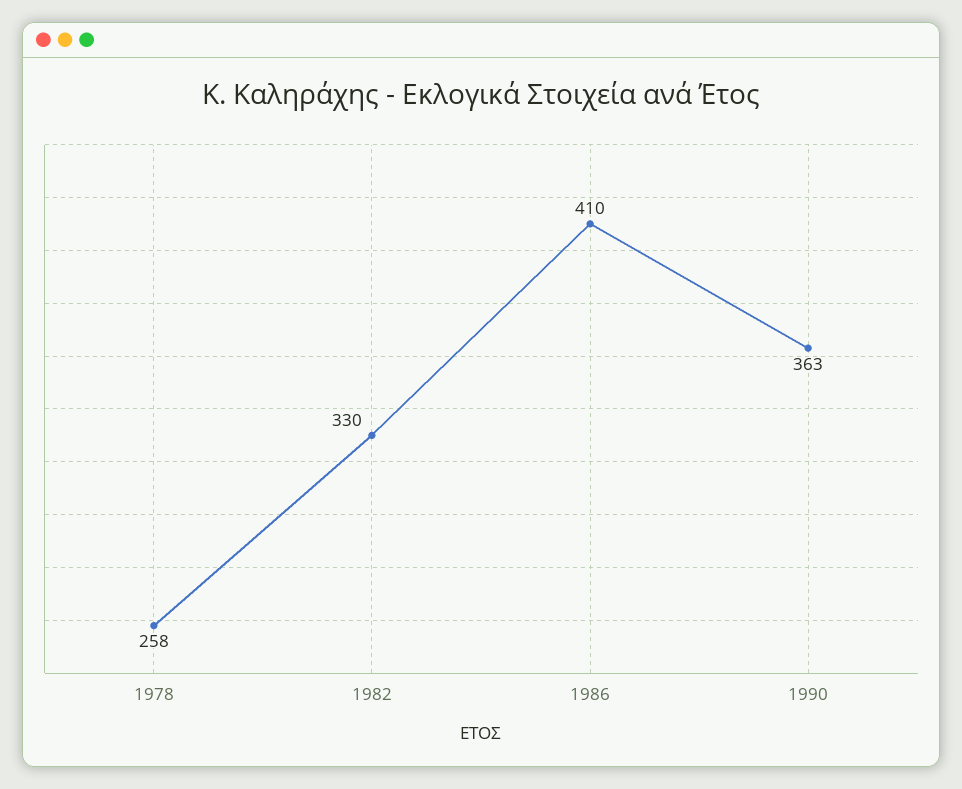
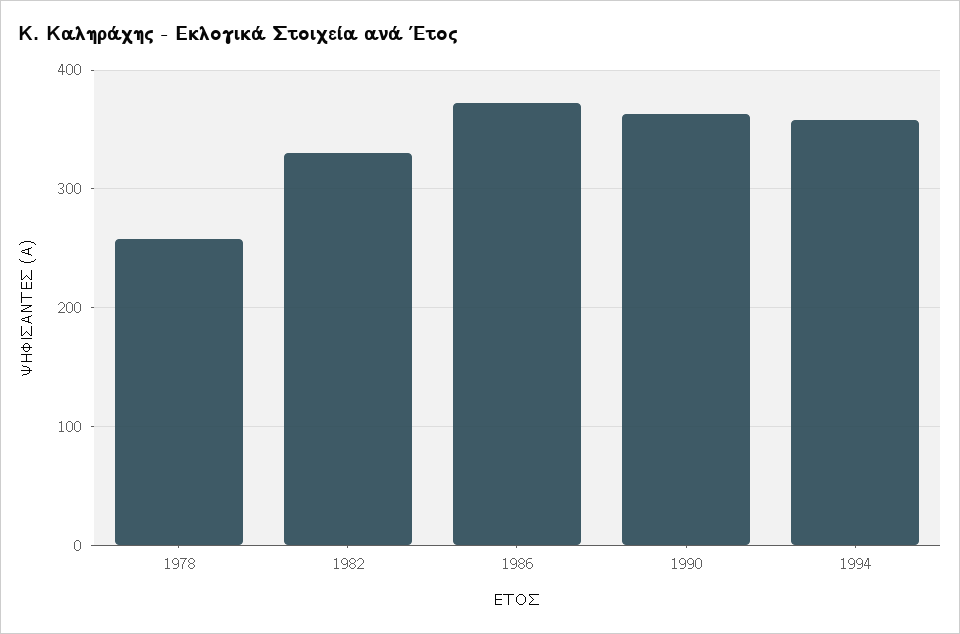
1986: 410 -> 370
1994: none -> 360

